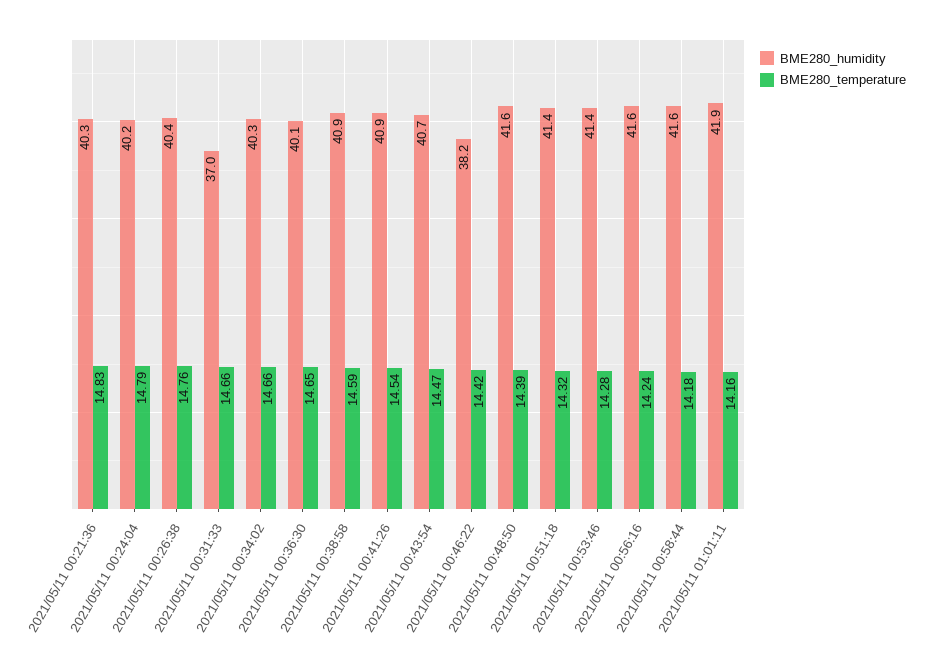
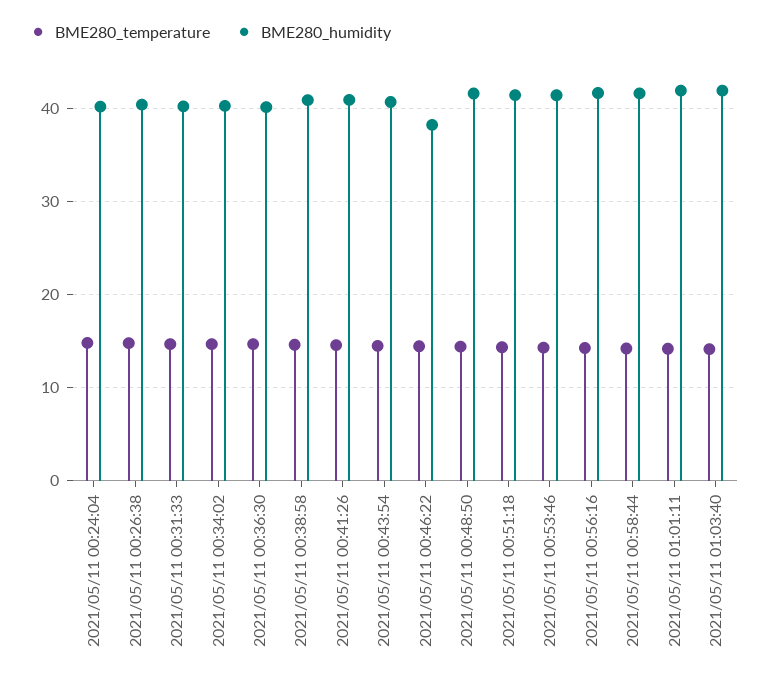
BME280_humidity, 2021/05/11 00:21:36: 40.3 -> none
BME280_temperature, 2021/05/11 00:21:36: 14.83 -> none
BME280_humidity, 2021/05/11 00:31:33: 37 -> 40
BME280_temperature, 2021/05/11 01:03:40: none -> 14
BME280_humidity, 2021/05/11 01:03:40: none -> 42

